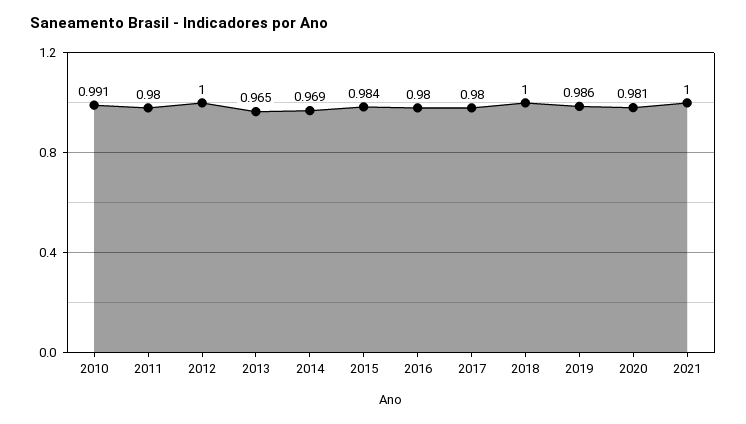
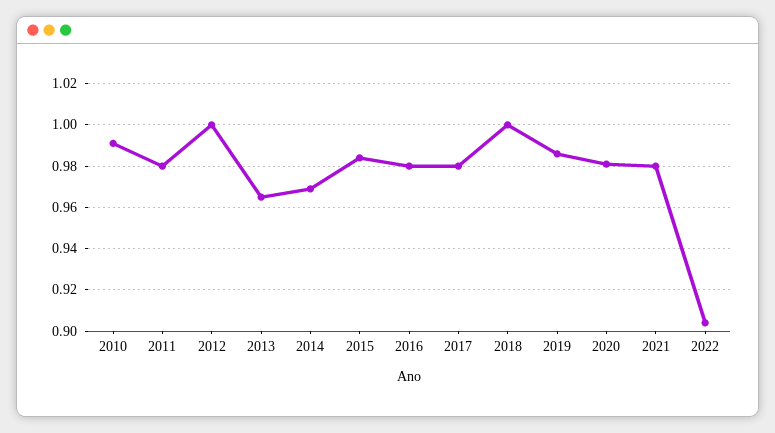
2021: 1 -> 0.98
2022: none -> 0.905

